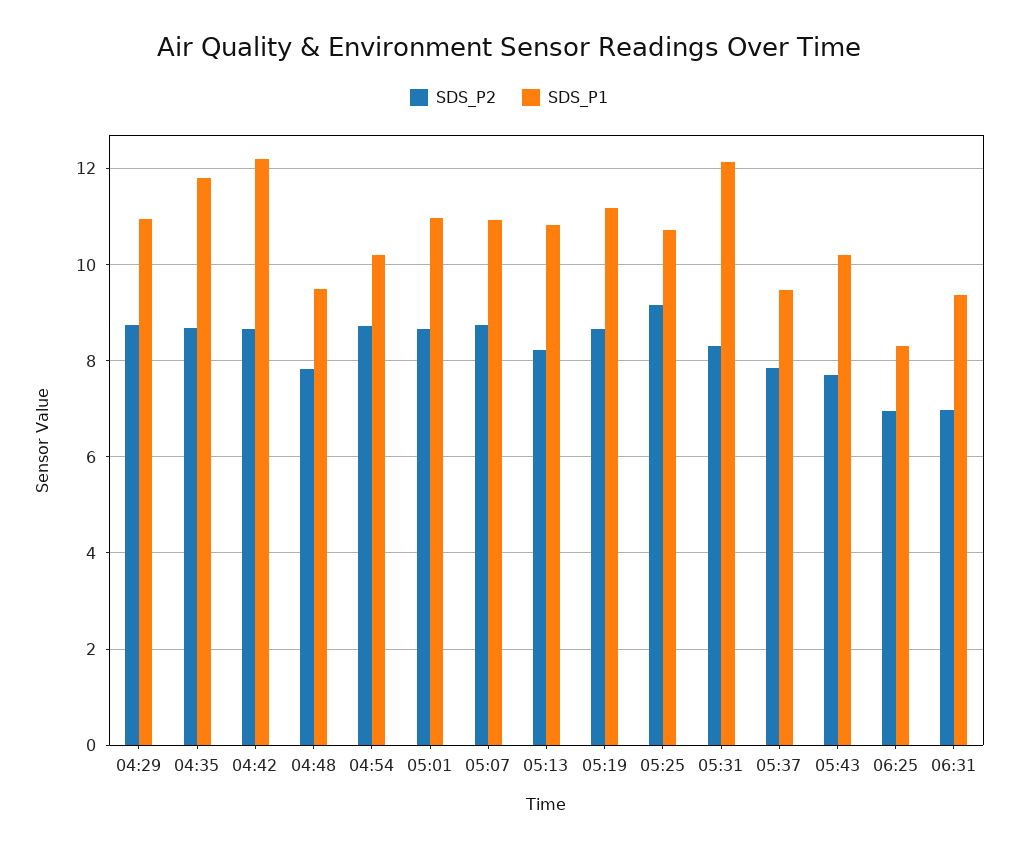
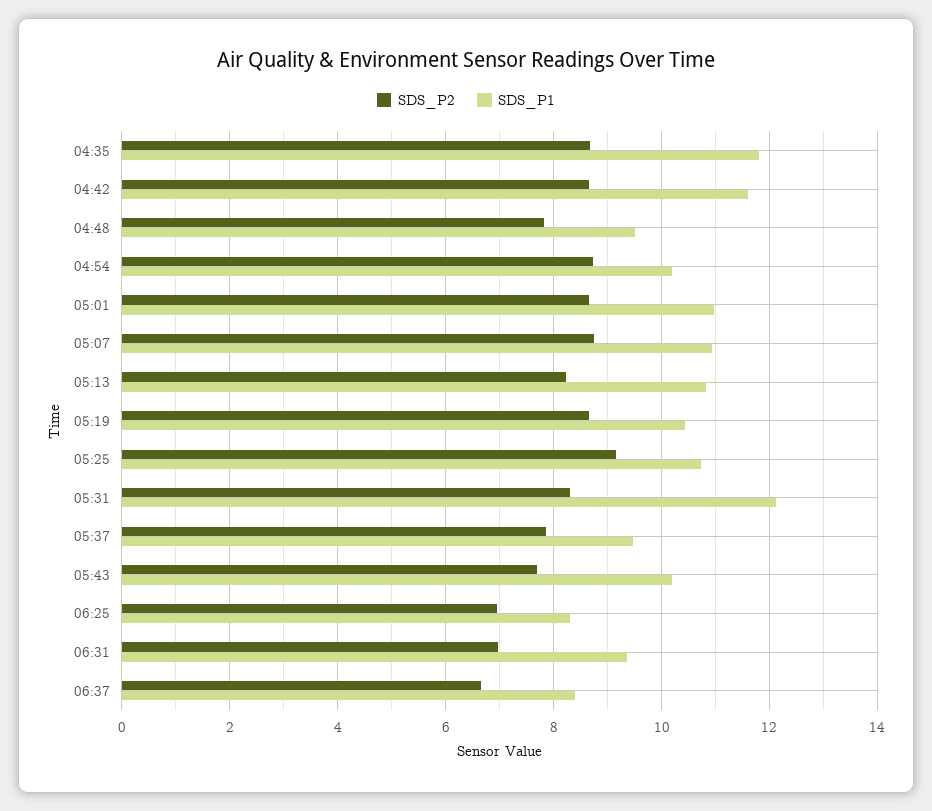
SDS_P2, 04:29: 8.8 -> none
SDS_P1, 04:29: 11 -> none
SDS_P1, 04:42: 12.2 -> 11.6
SDS_P1, 05:19: 11.2 -> 10.4
SDS_P2, 06:37: none -> 6.6
SDS_P1, 06:37: none -> 8.4

